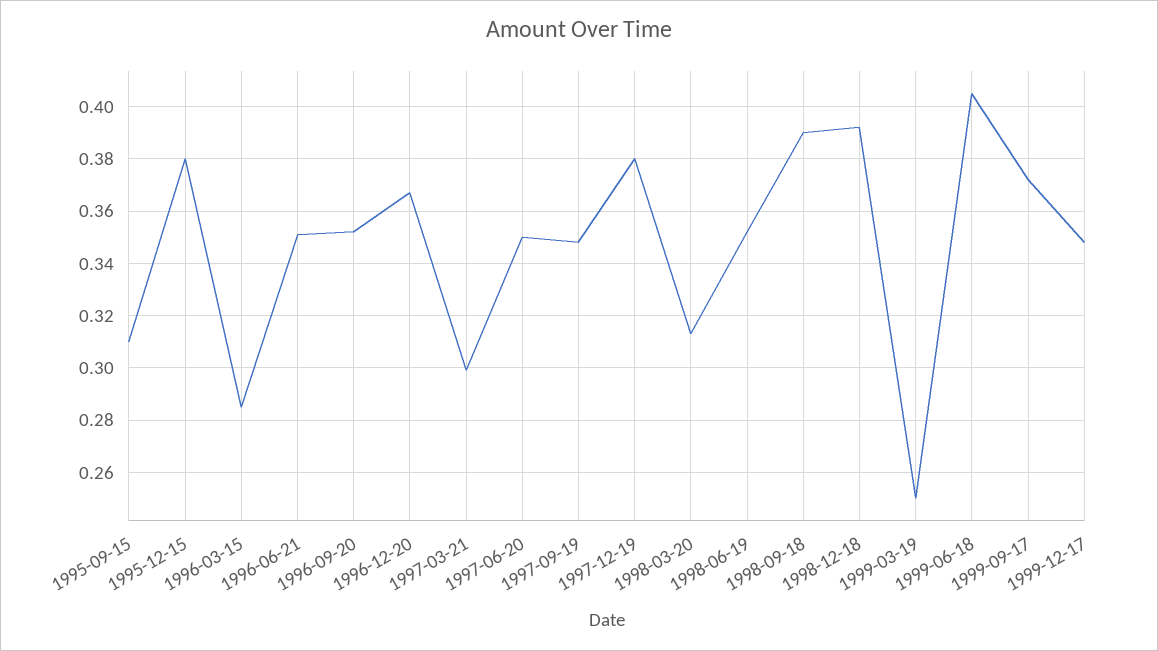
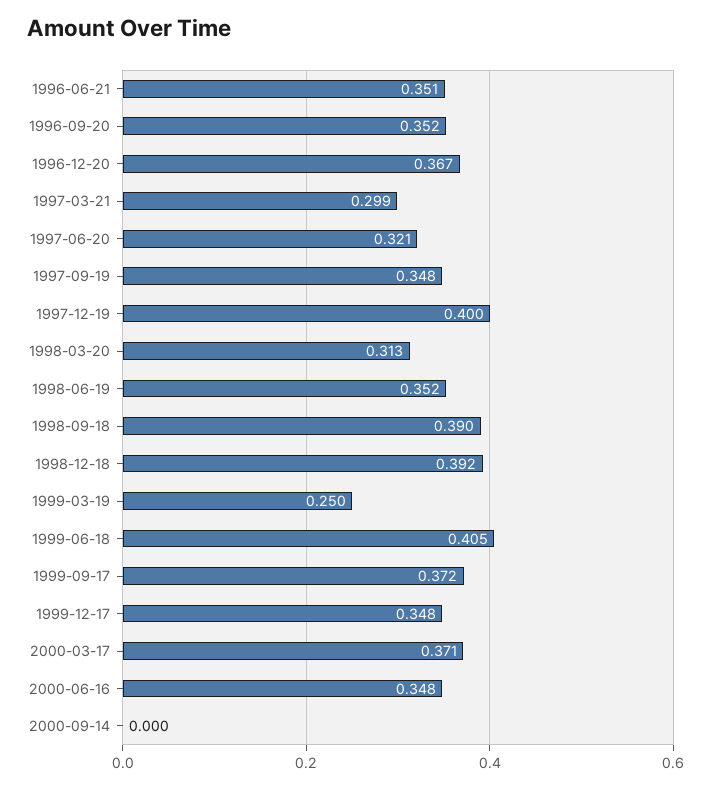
1995-09-15: 0.31 -> none
1995-12-15: 0.38 -> none
1996-03-15: 0.285 -> none
1997-06-20: 0.35 -> 0.321
1997-12-19: 0.38 -> 0.4
2000-03-17: none -> 0.371
2000-06-16: none -> 0.348
2000-09-14: none -> 0

